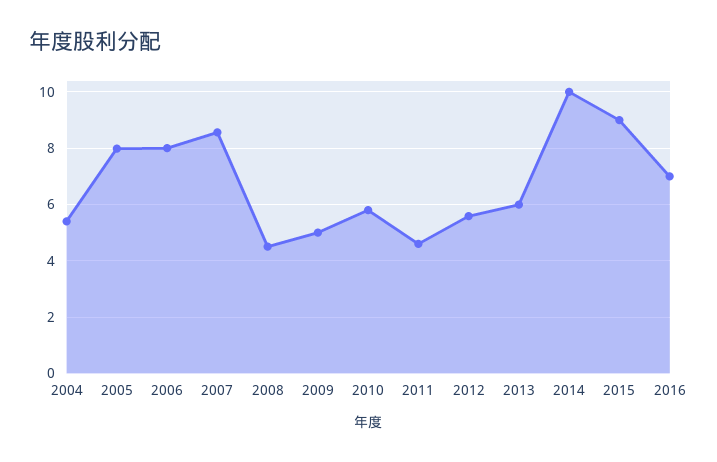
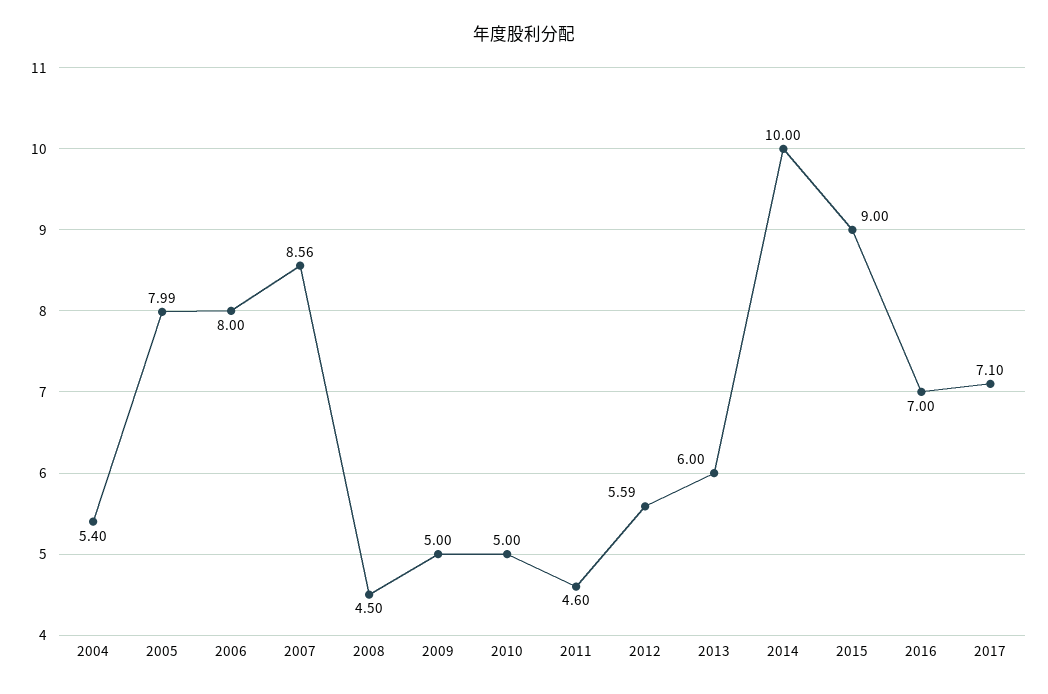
2010: 5.75 -> 5
2017: none -> 7.1

